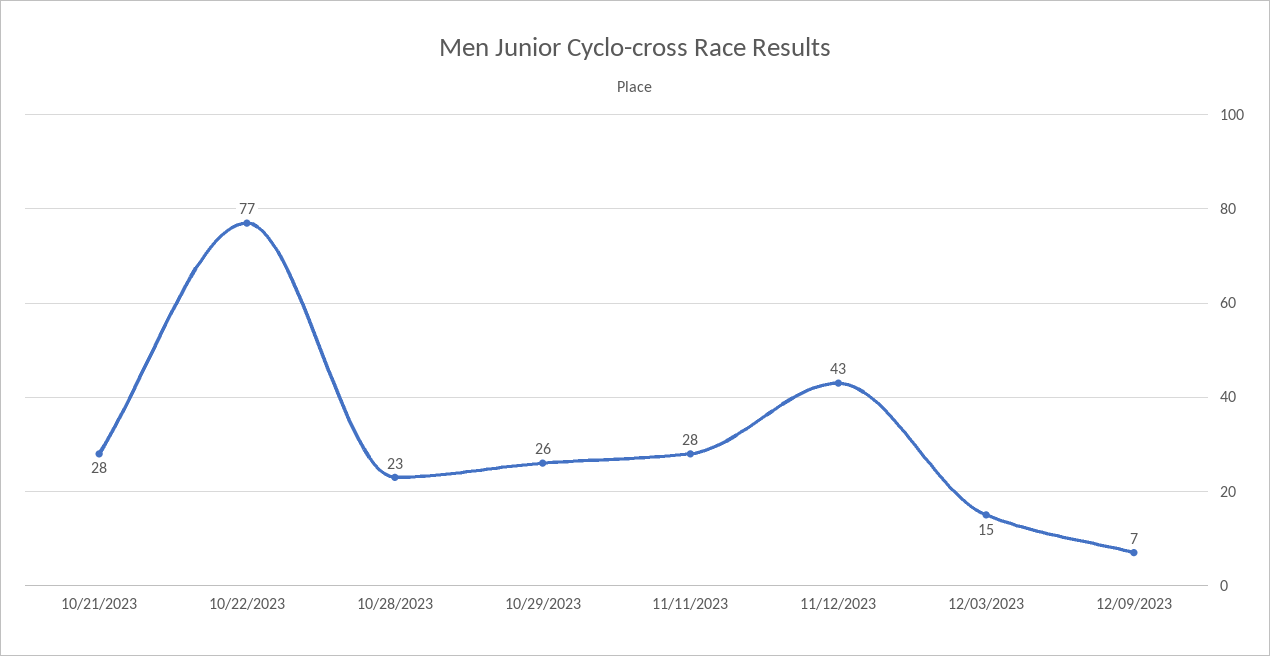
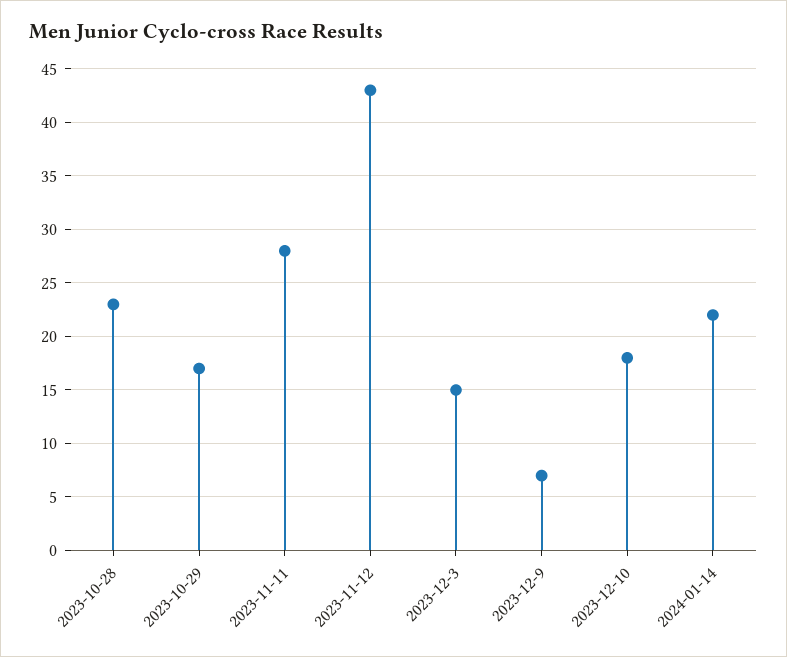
10/21/2023: 28 -> none
10/22/2023: 77 -> none
10/29/2023: 26 -> 17
2023-12-10: none -> 18
2024-01-14: none -> 22

